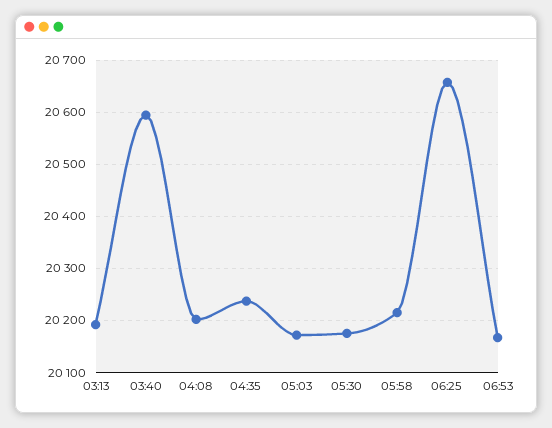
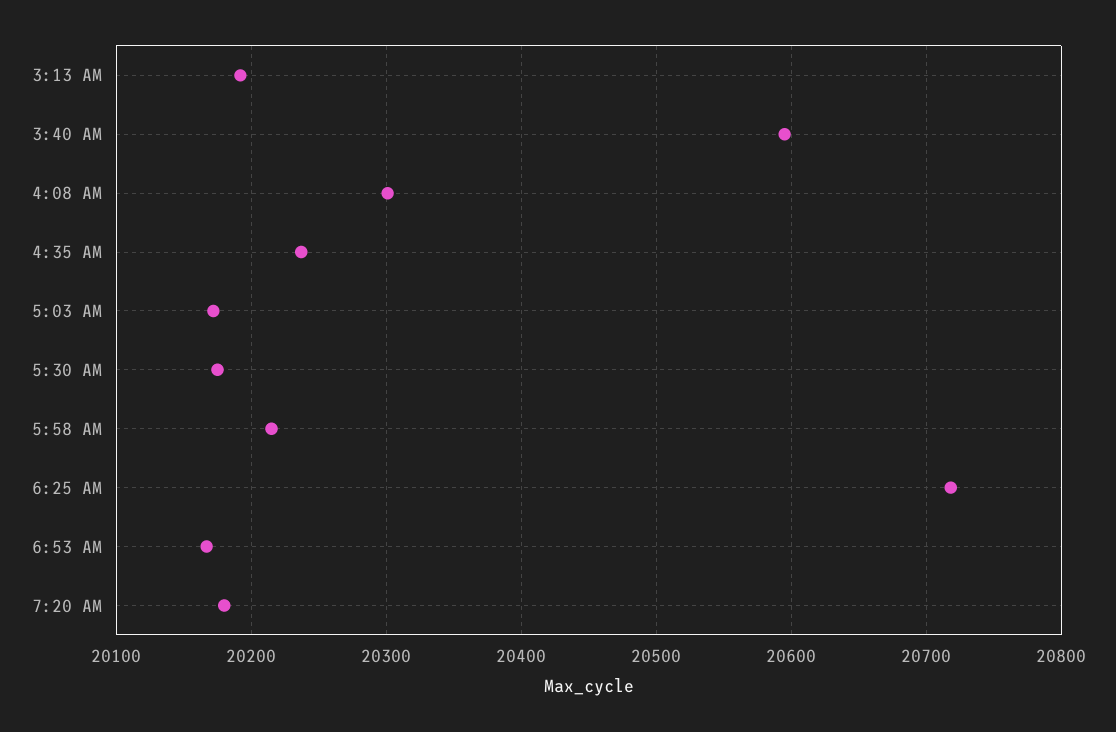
04:08: 20200 -> 20300
06:25: 20660 -> 20720
7:20 AM: none -> 20180

